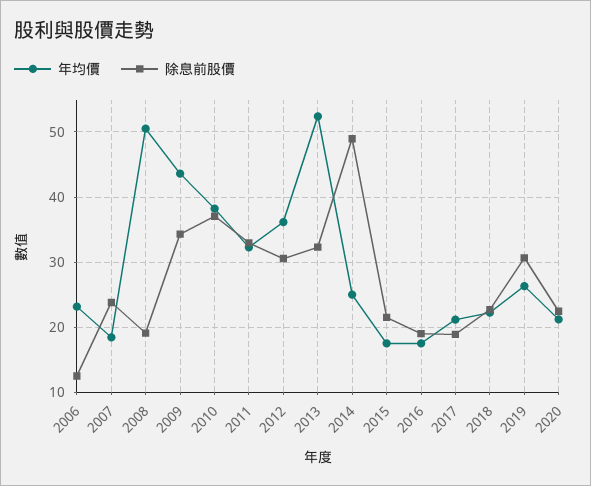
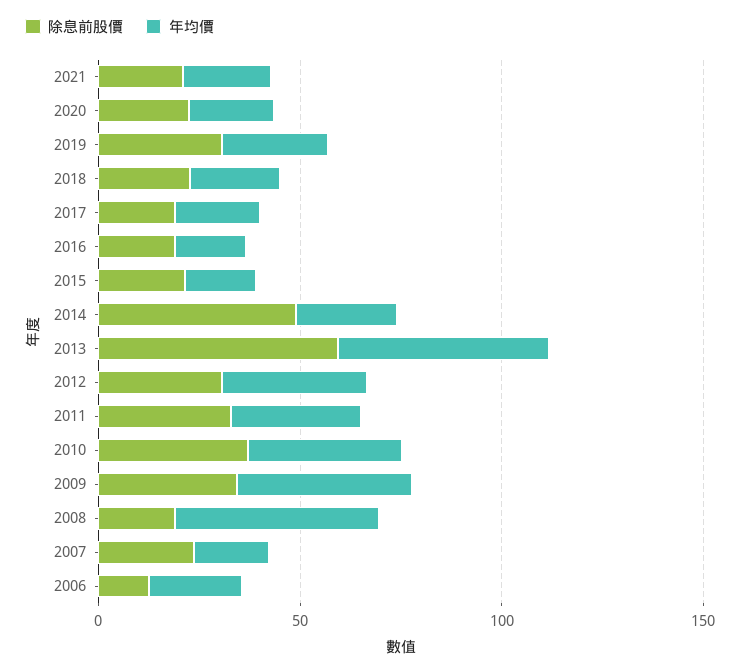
除息前股價, 2013: 32 -> 60
除息前股價, 2021: none -> 20
年均價, 2021: none -> 20

